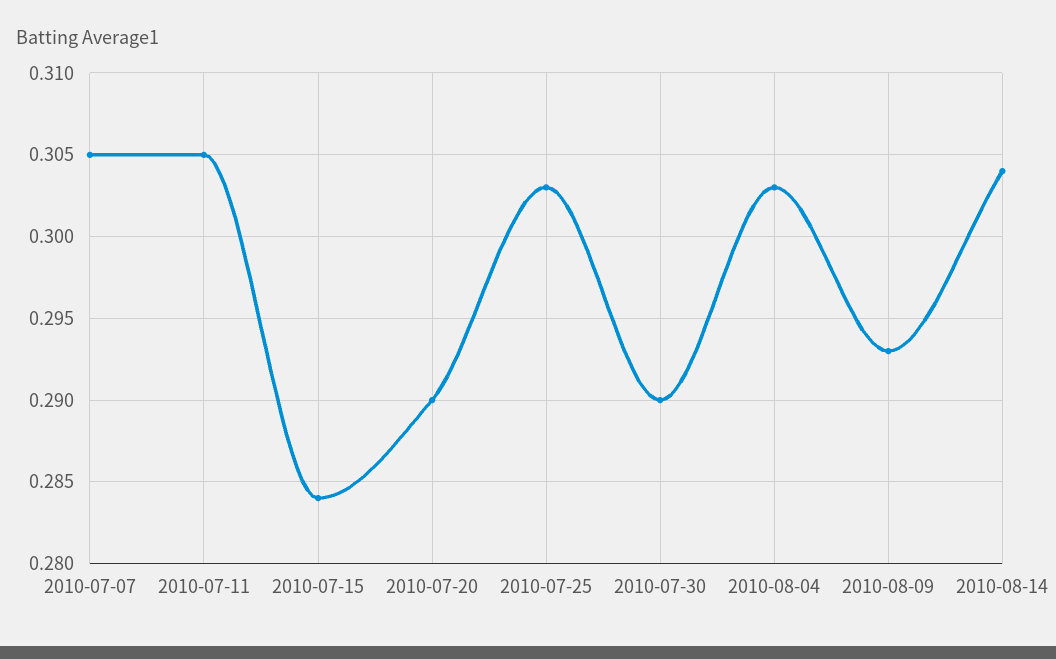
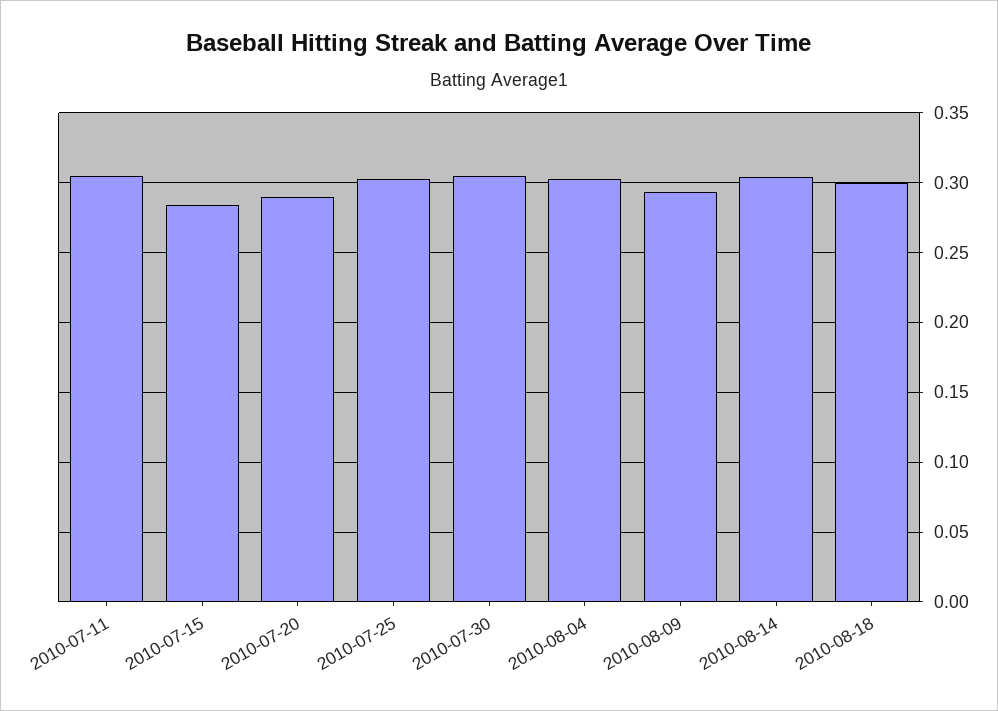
2010-07-07: 0.305 -> none
2010-07-30: 0.29 -> 0.305
2010-08-18: none -> 0.3

